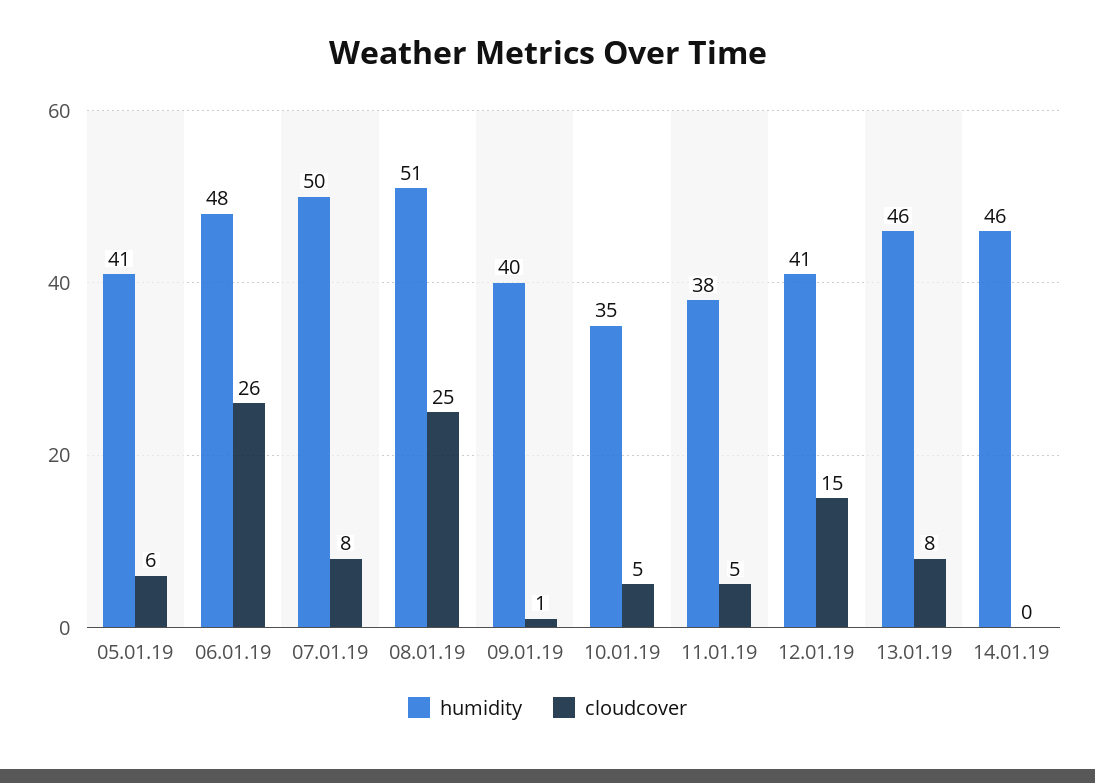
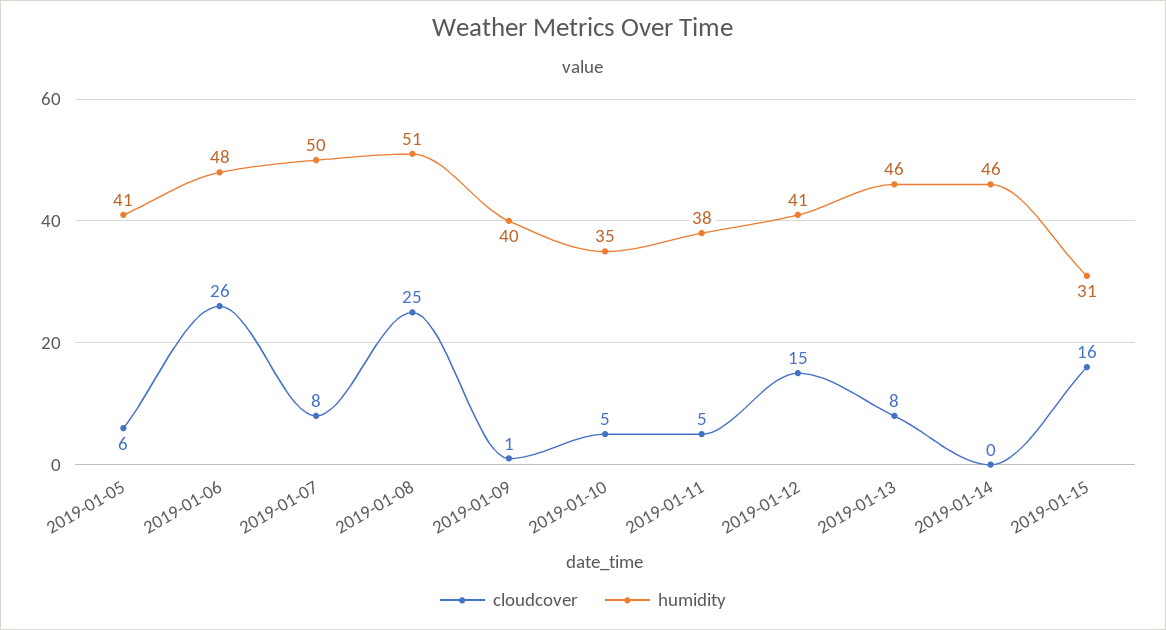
cloudcover, 2019-01-15: none -> 16
humidity, 2019-01-15: none -> 31

